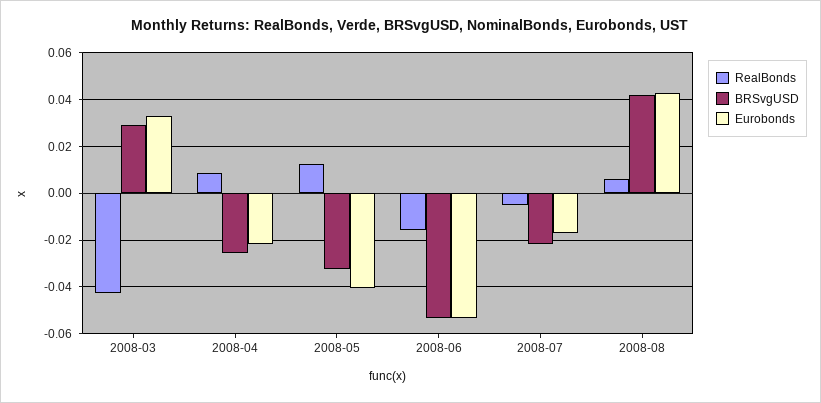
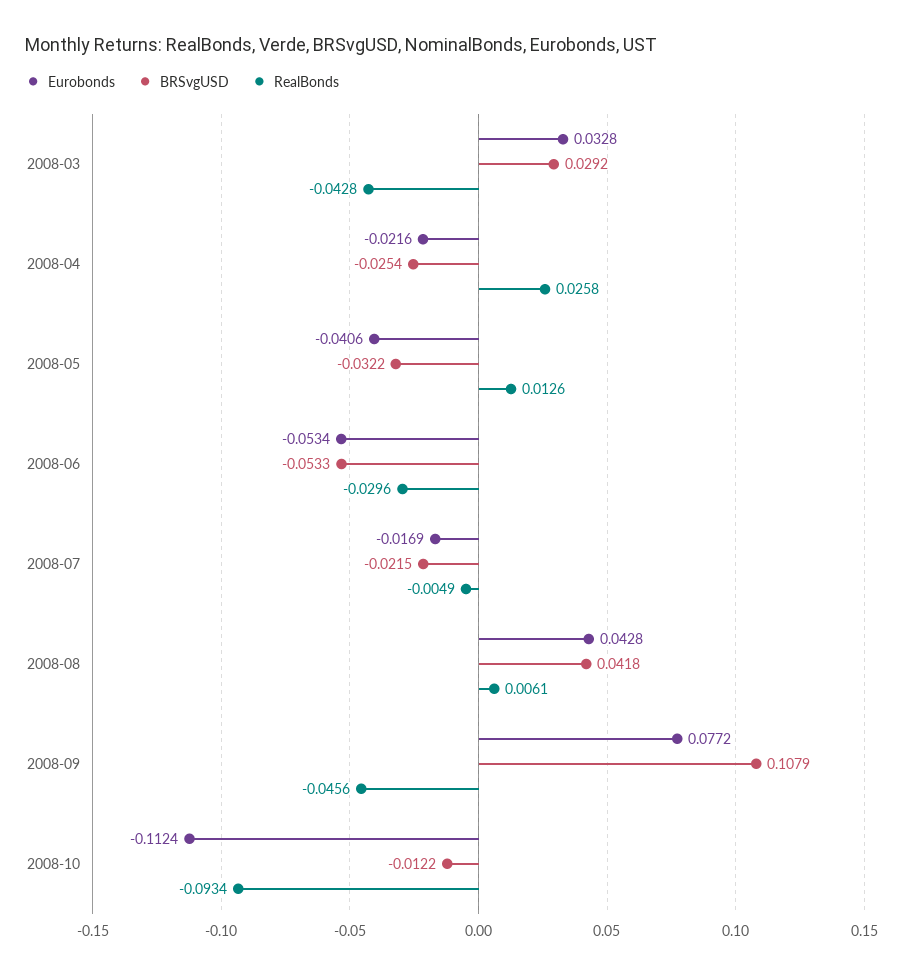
RealBonds, 2008-04: 0.01 -> 0.0258
RealBonds, 2008-06: -0.015 -> -0.0296
Eurobonds, 2008-09: none -> 0.0772
BRSvgUSD, 2008-09: none -> 0.1079
RealBonds, 2008-09: none -> -0.0456
Eurobonds, 2008-10: none -> -0.1124
BRSvgUSD, 2008-10: none -> -0.0122
RealBonds, 2008-10: none -> -0.0934

